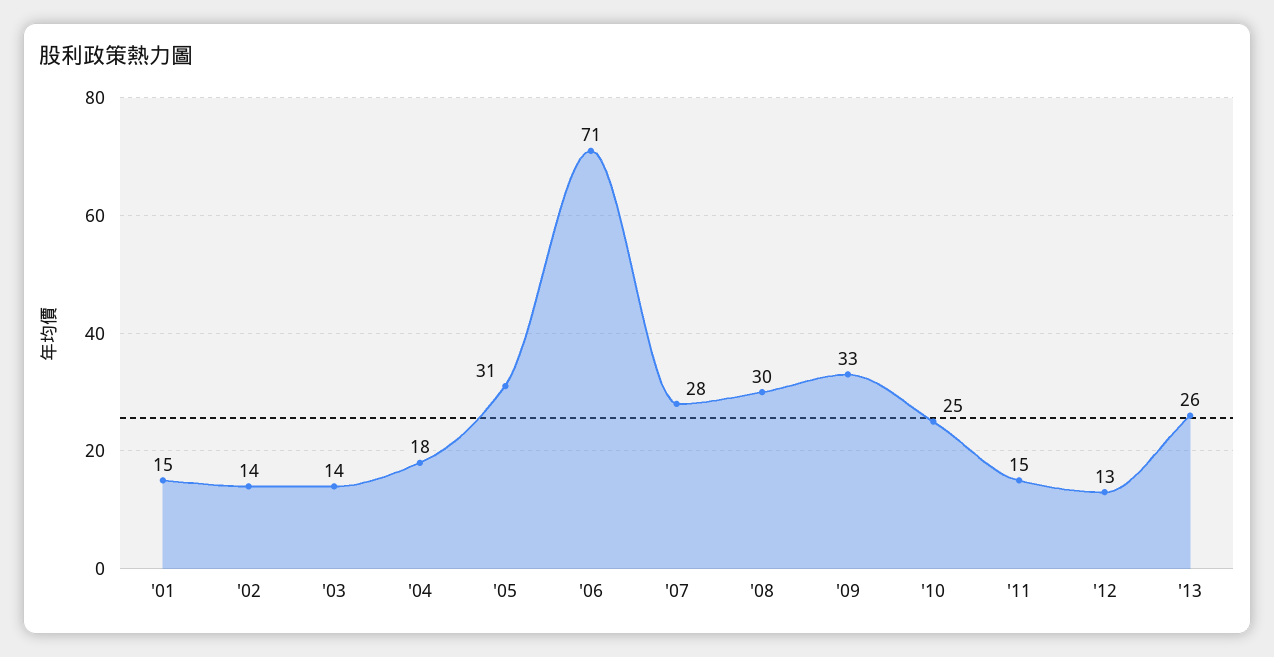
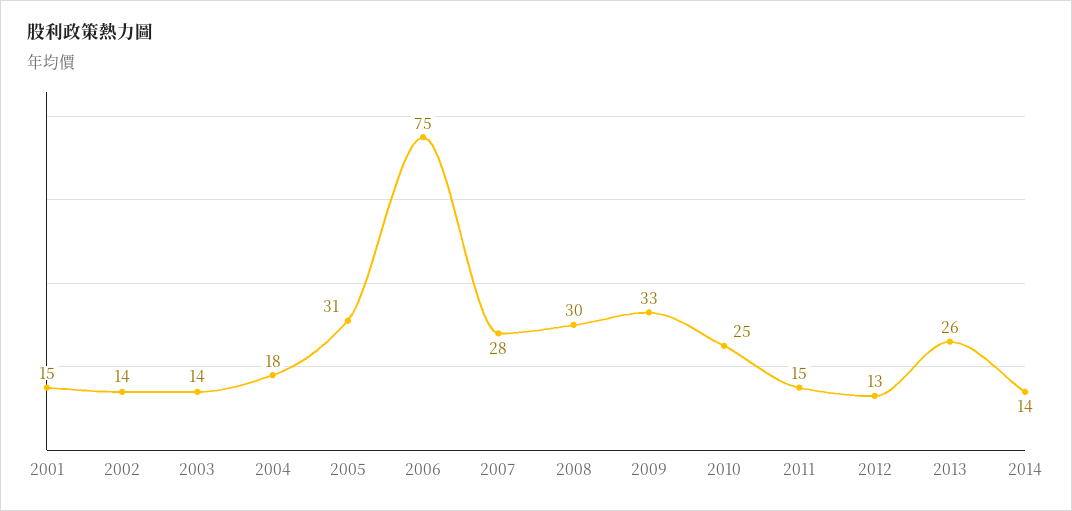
'06: 71 -> 75
2014: none -> 14

